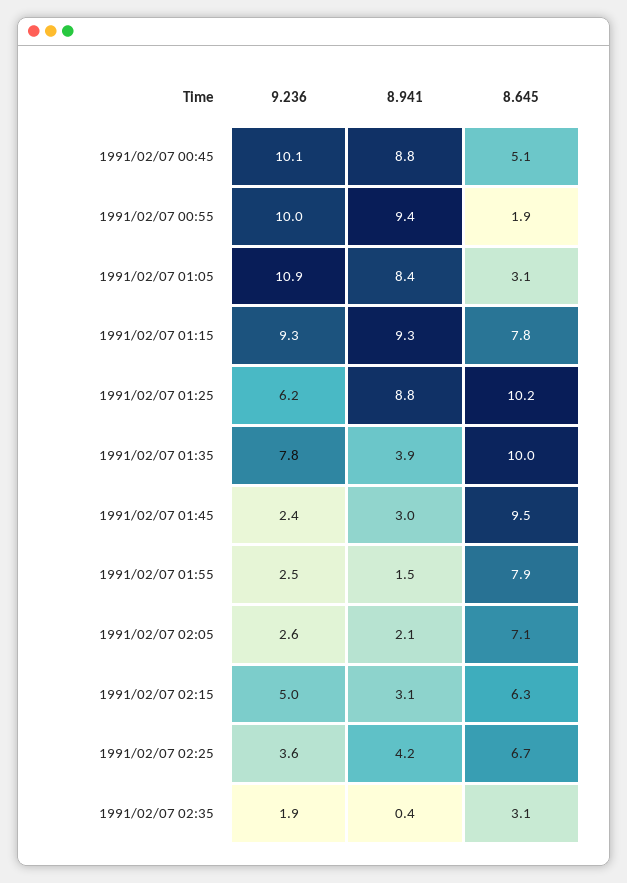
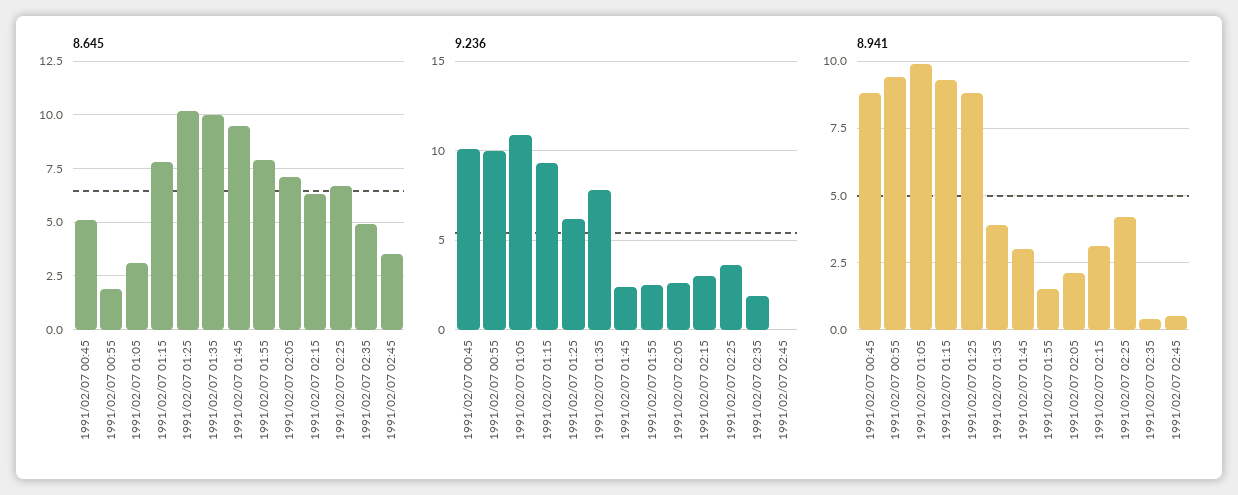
8.941, 1991/02/07 01:05: 8.4 -> 10
9.236, 1991/02/07 02:15: 5 -> 3
8.645, 1991/02/07 02:35: 3.1 -> 5
8.645, 1991/02/07 02:45: none -> 3.5
9.236, 1991/02/07 02:45: none -> 0
8.941, 1991/02/07 02:45: none -> 0.5

